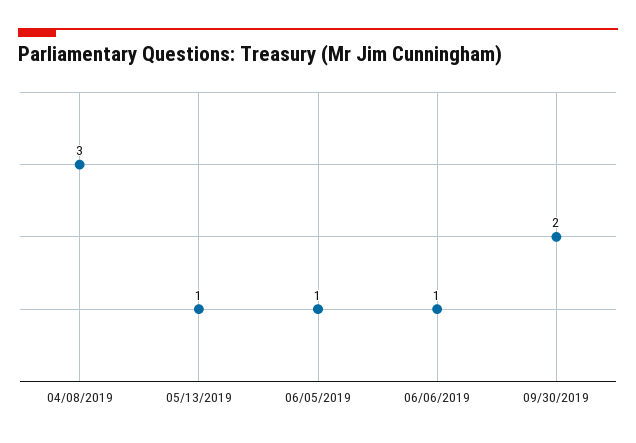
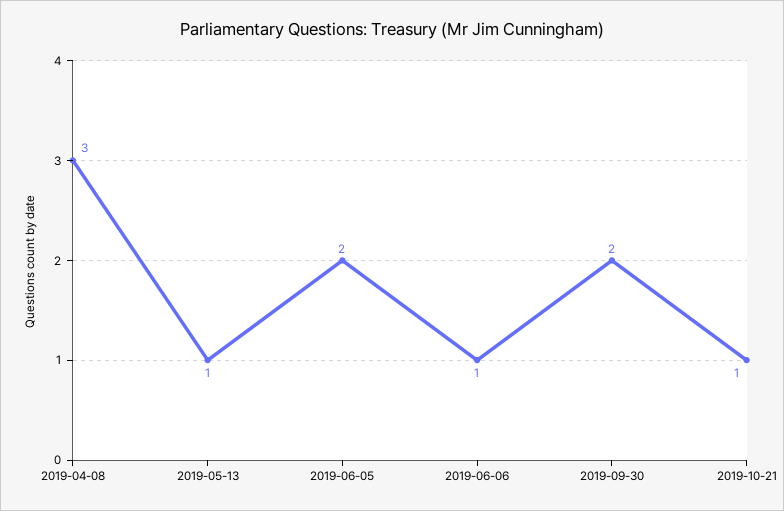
06/05/2019: 1 -> 2
2019-10-21: none -> 1

